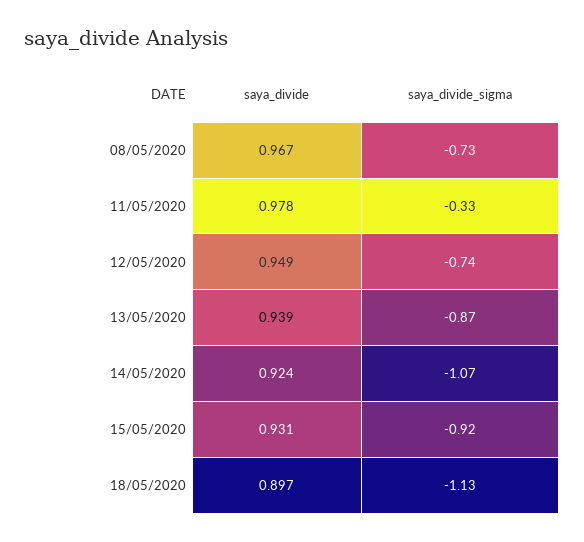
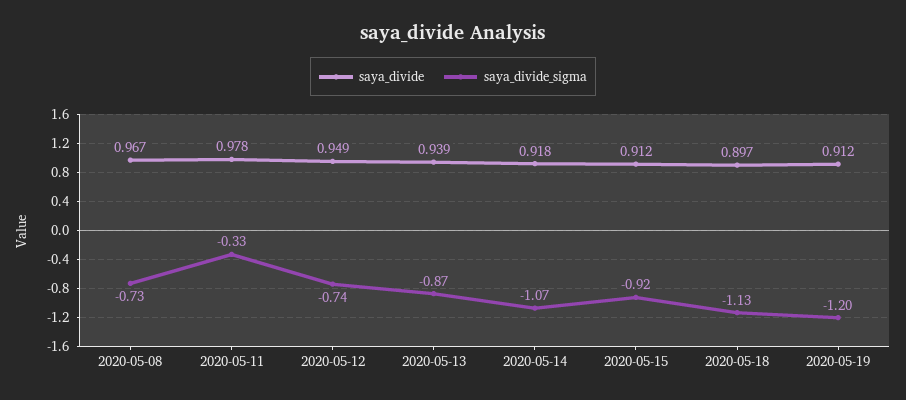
saya_divide, 14/05/2020: 0.924 -> 0.918
saya_divide, 15/05/2020: 0.931 -> 0.912
saya_divide, 2020-05-19: none -> 0.912
saya_divide_sigma, 2020-05-19: none -> -1.2

